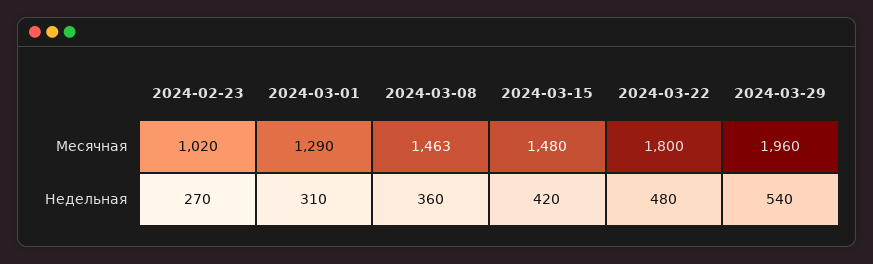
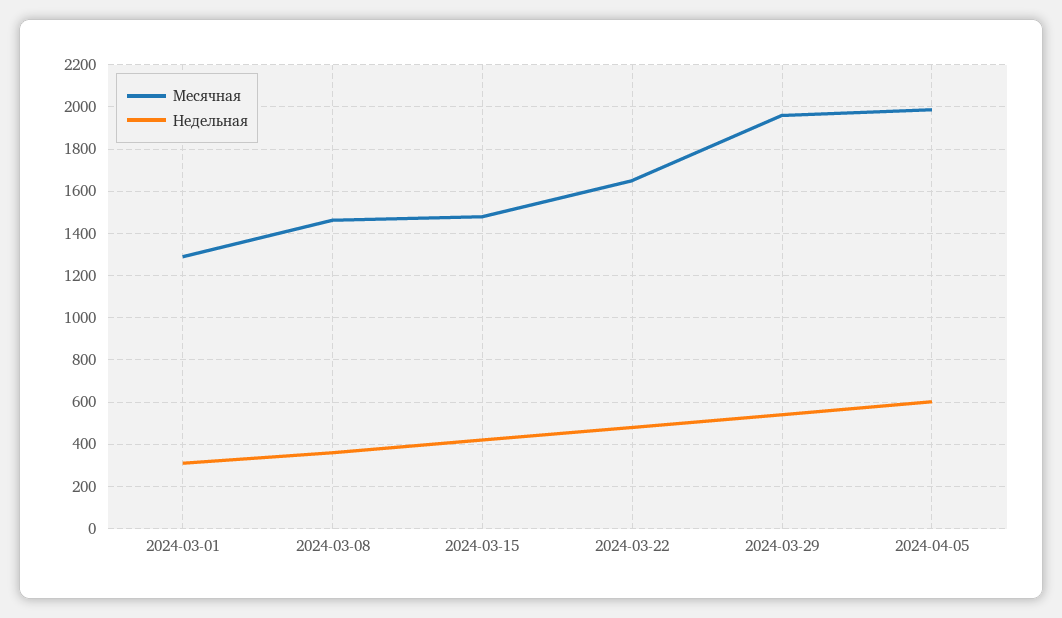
Месячная, 2024-02-23: 1020 -> none
Месячная, 2024-03-22: 1800 -> 1650
Недельная, 2024-02-23: 270 -> none
Месячная, 2024-04-05: none -> 2000
Недельная, 2024-04-05: none -> 600

